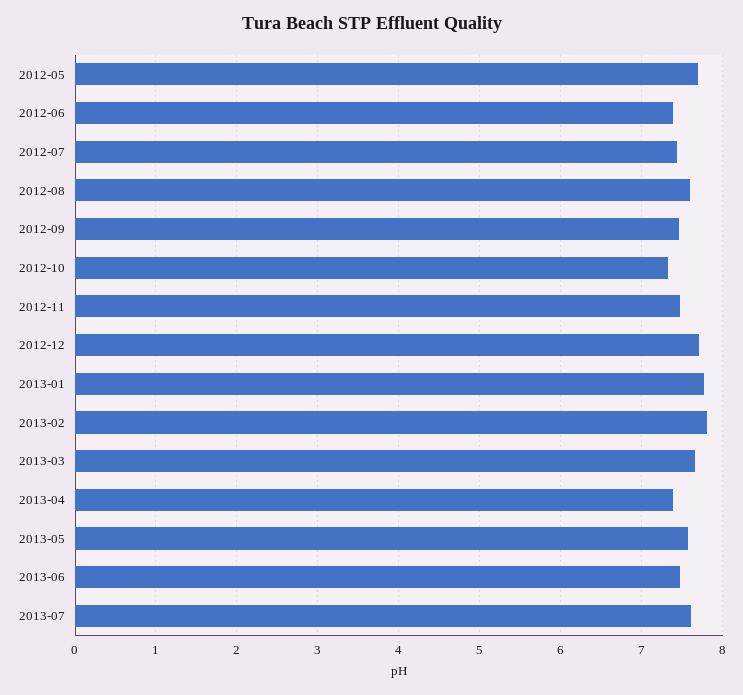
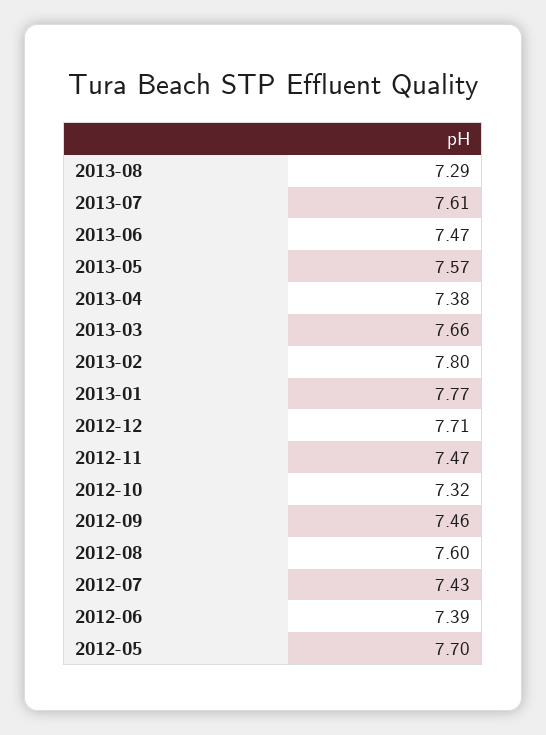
2013-08: none -> 7.29

